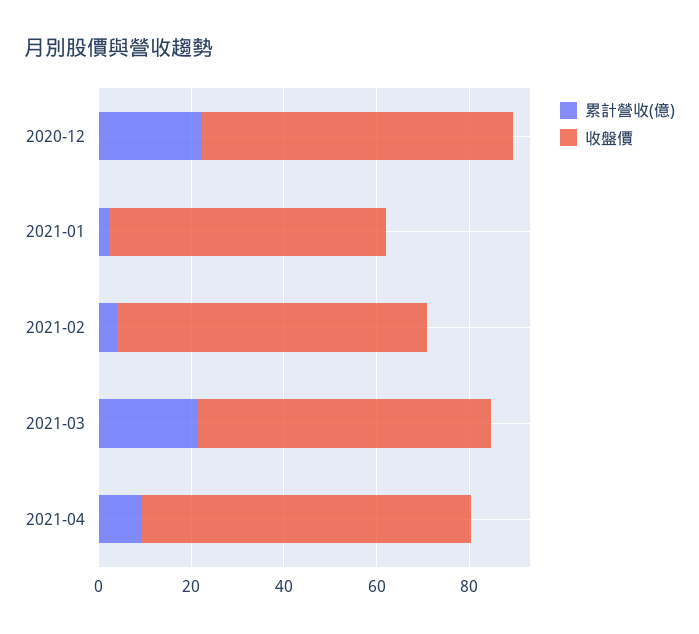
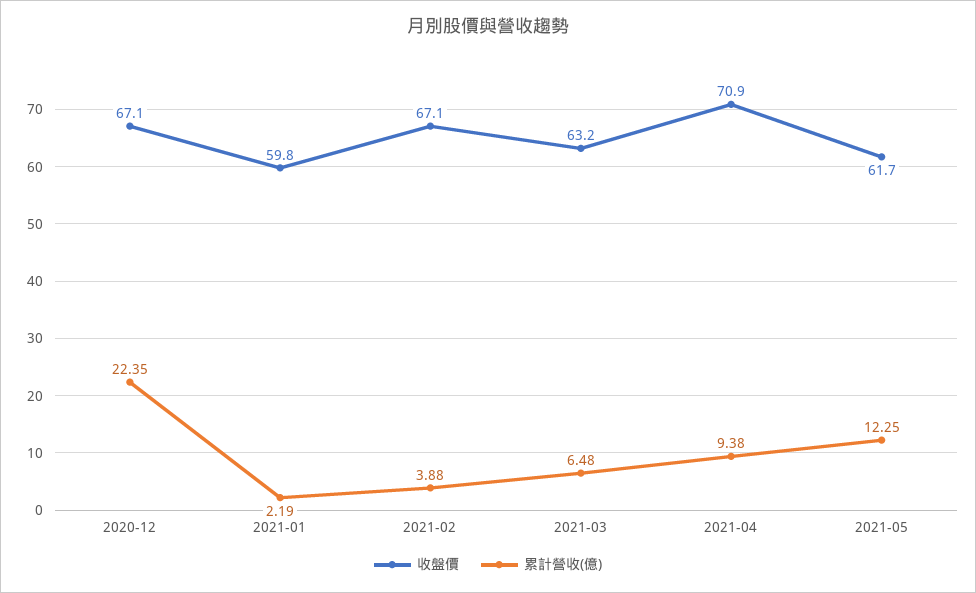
累計營收(億), 2021-03: 20 -> 6.48
收盤價, 2021-05: none -> 61.7
累計營收(億), 2021-05: none -> 12.25

